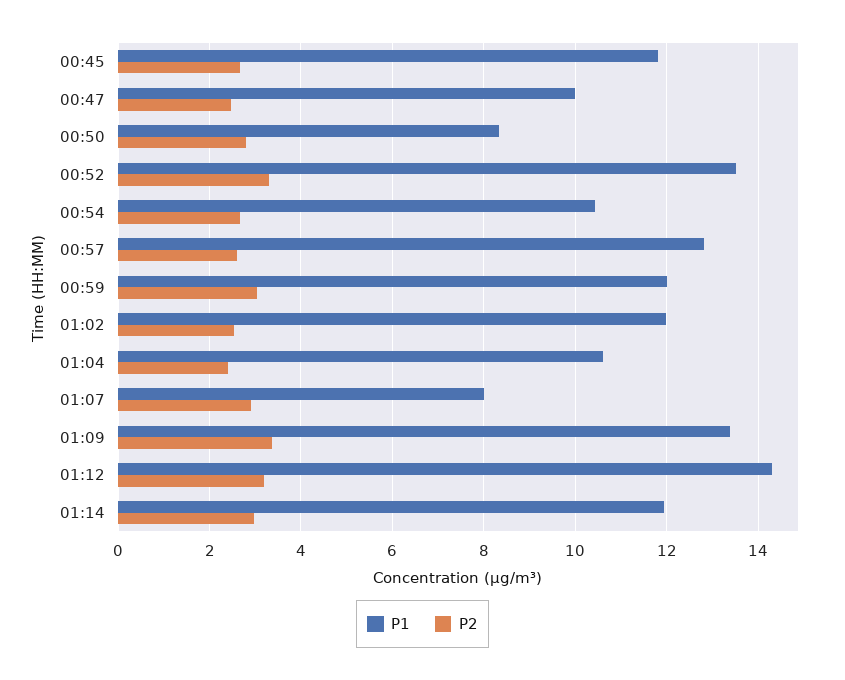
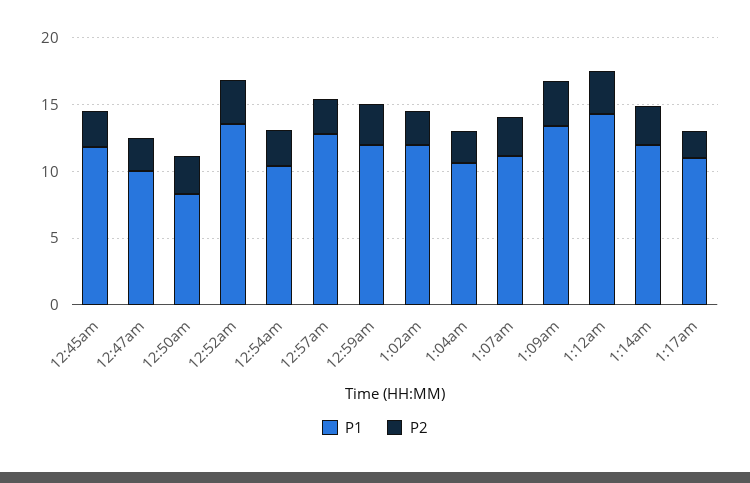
P1, 01:07: 8 -> 11
P1, 1:17am: none -> 11
P2, 1:17am: none -> 2

